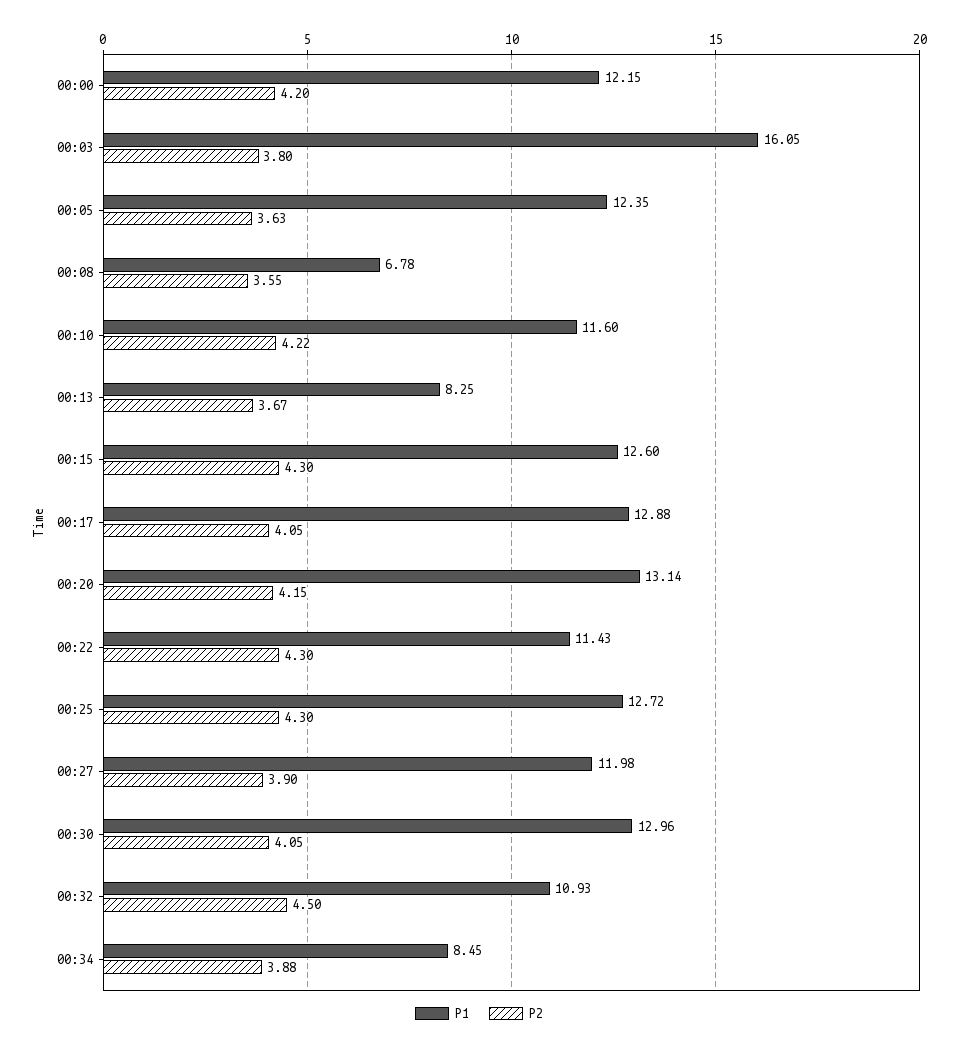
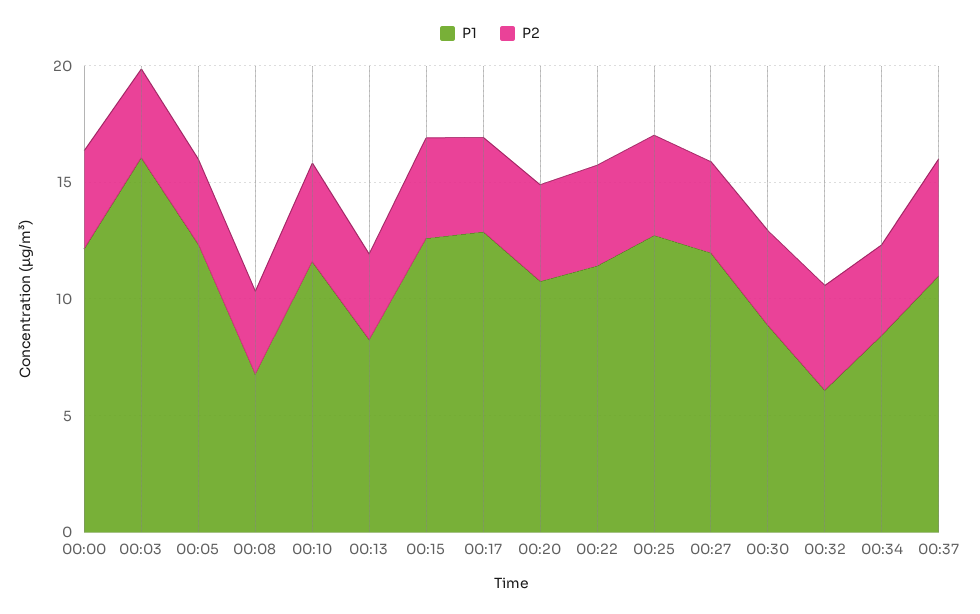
P1, 00:20: 13.14 -> 11
P1, 00:30: 12.96 -> 9
P1, 00:32: 10.93 -> 6
P1, 00:37: none -> 11
P2, 00:37: none -> 5

